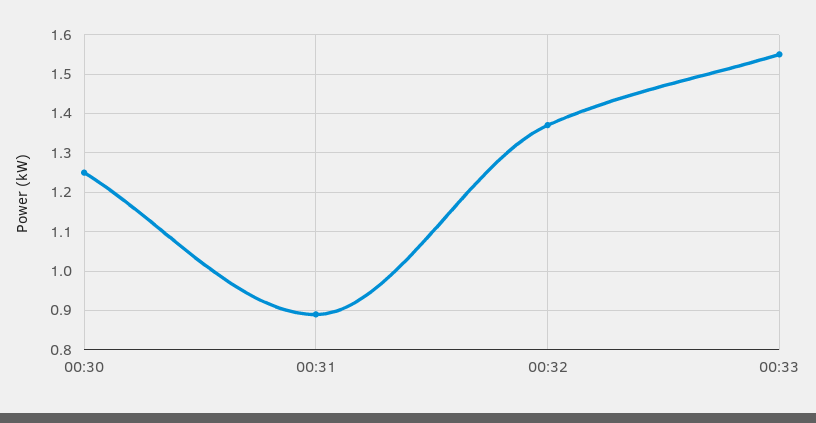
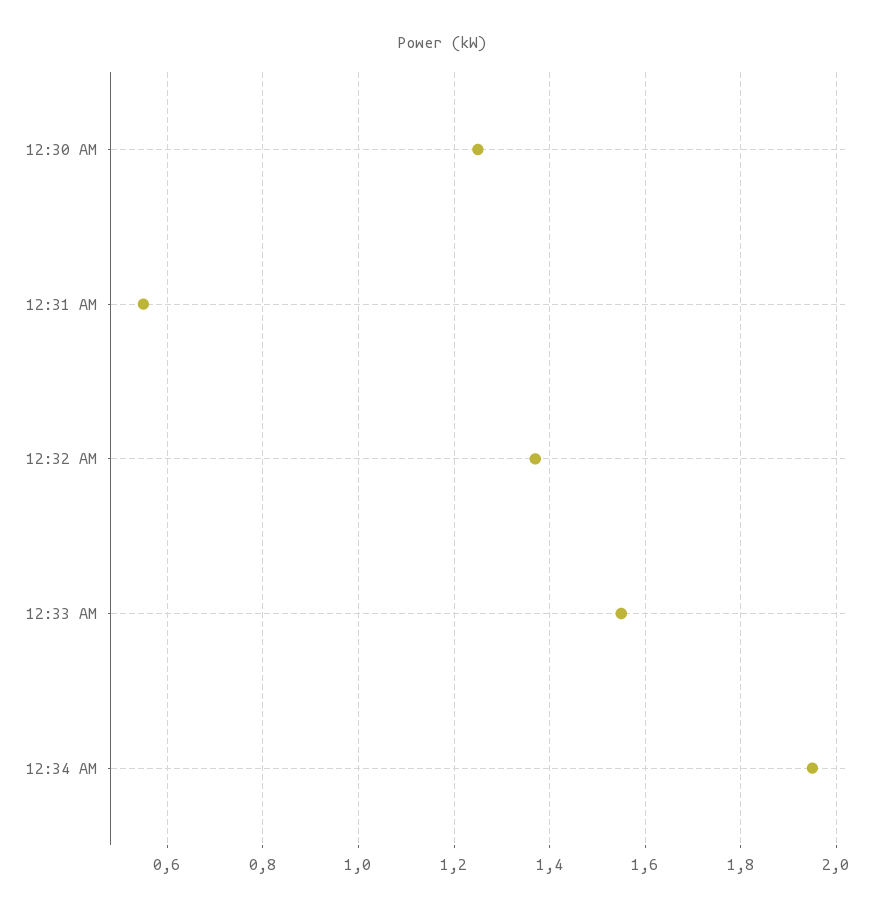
00:31: 0.9 -> 0.55
12:34 AM: none -> 1.95

